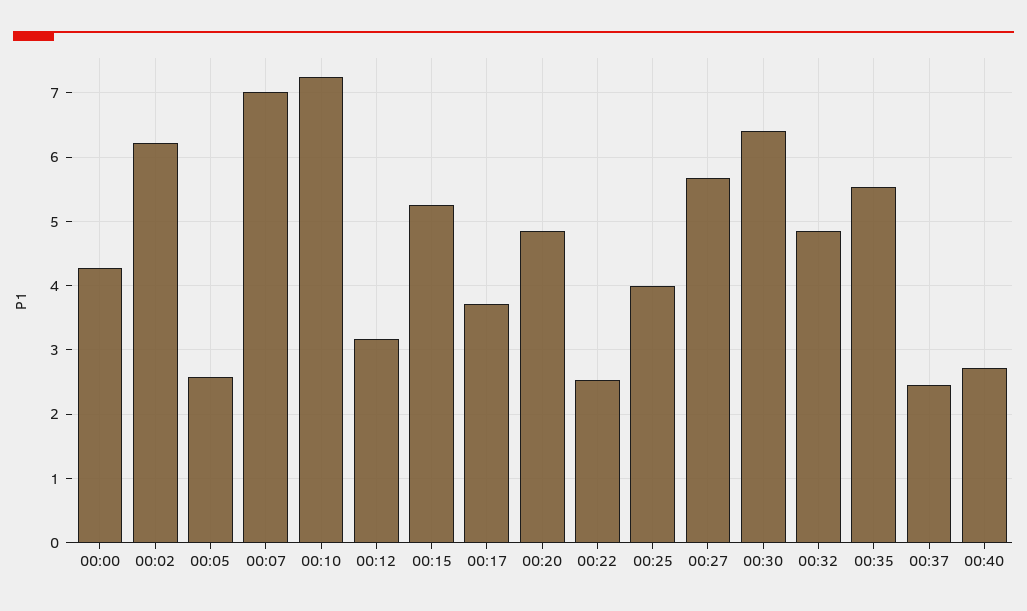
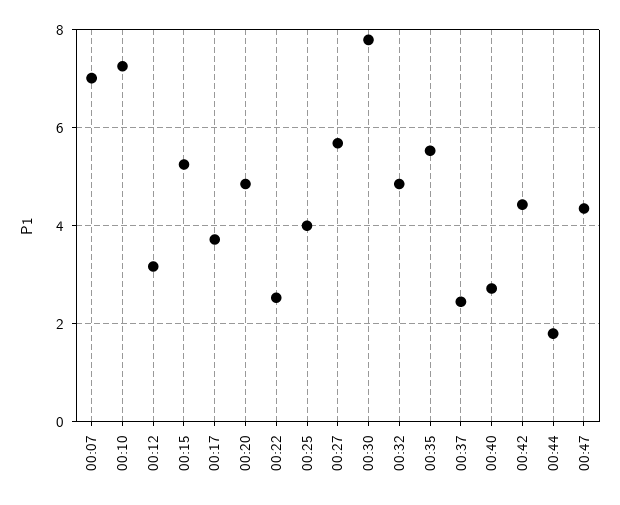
00:00: 4.3 -> none
00:02: 6.2 -> none
00:05: 2.6 -> none
00:30: 6.4 -> 7.8
00:42: none -> 4.4
00:44: none -> 1.8
00:47: none -> 4.4

